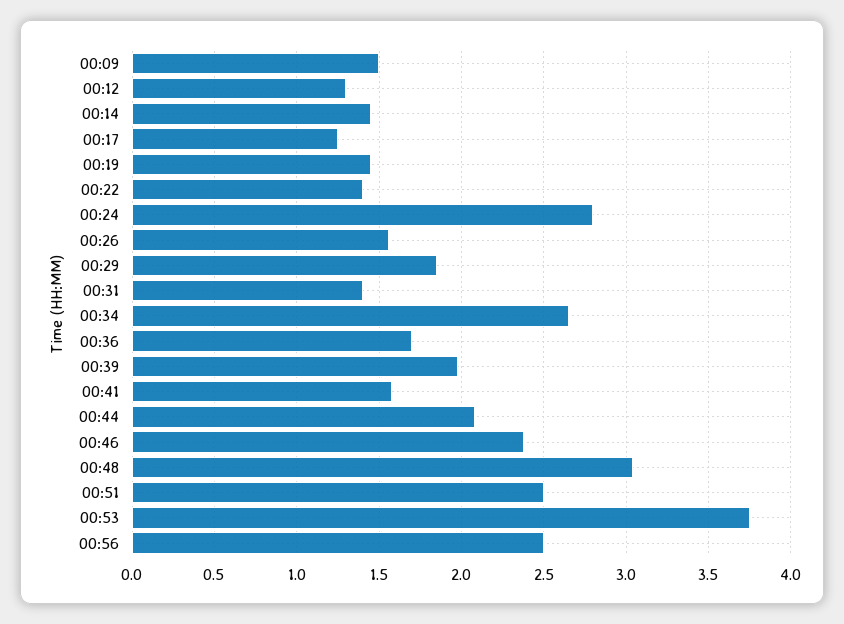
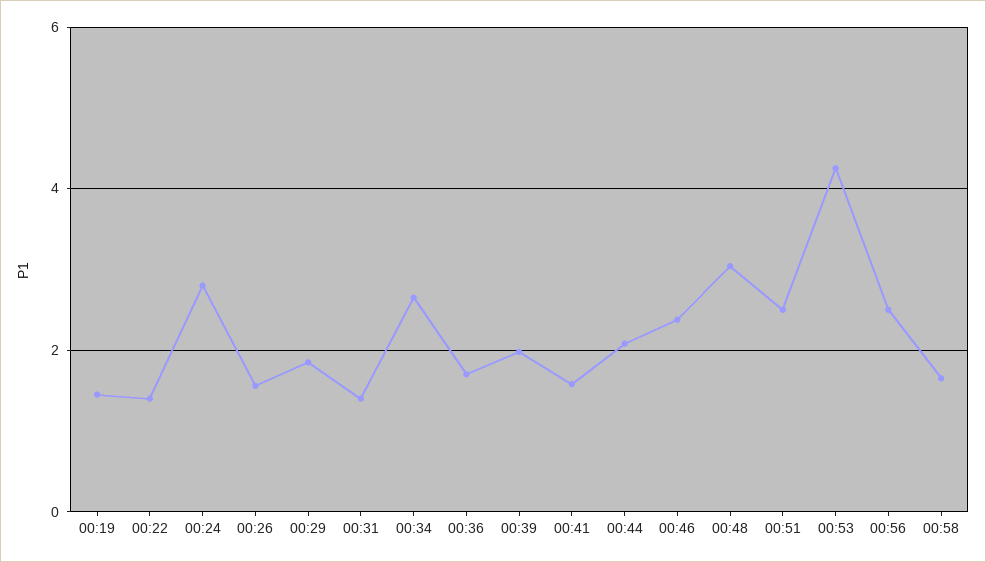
00:09: 1.5 -> none
00:12: 1.3 -> none
00:14: 1.45 -> none
00:17: 1.25 -> none
00:53: 3.75 -> 4.2
00:58: none -> 1.6

